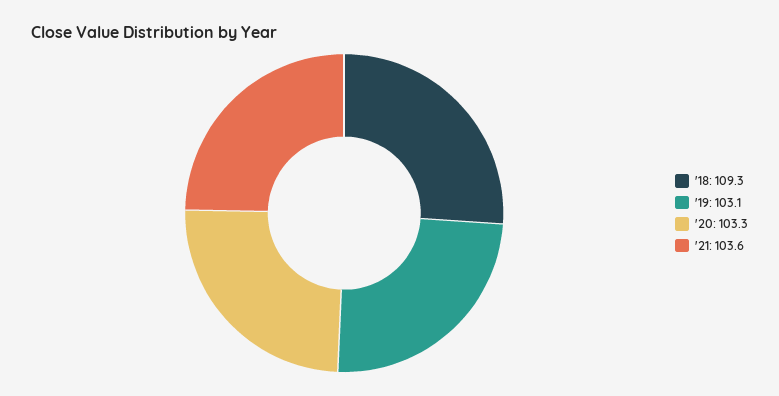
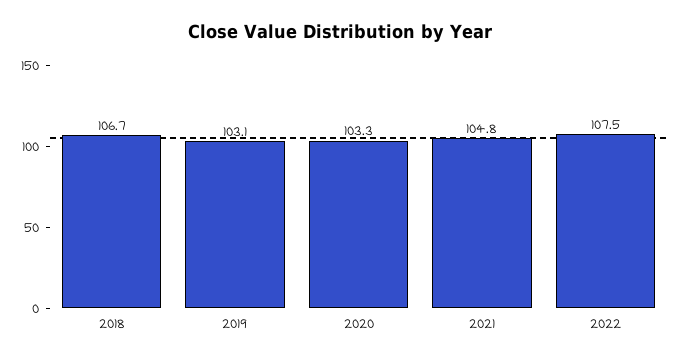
'18: 109.3 -> 106.7
'21: 103.6 -> 104.8
2022: none -> 107.5

